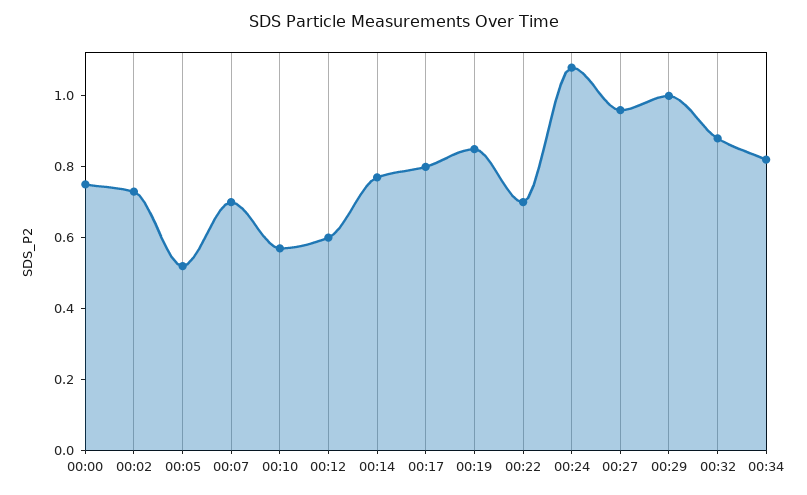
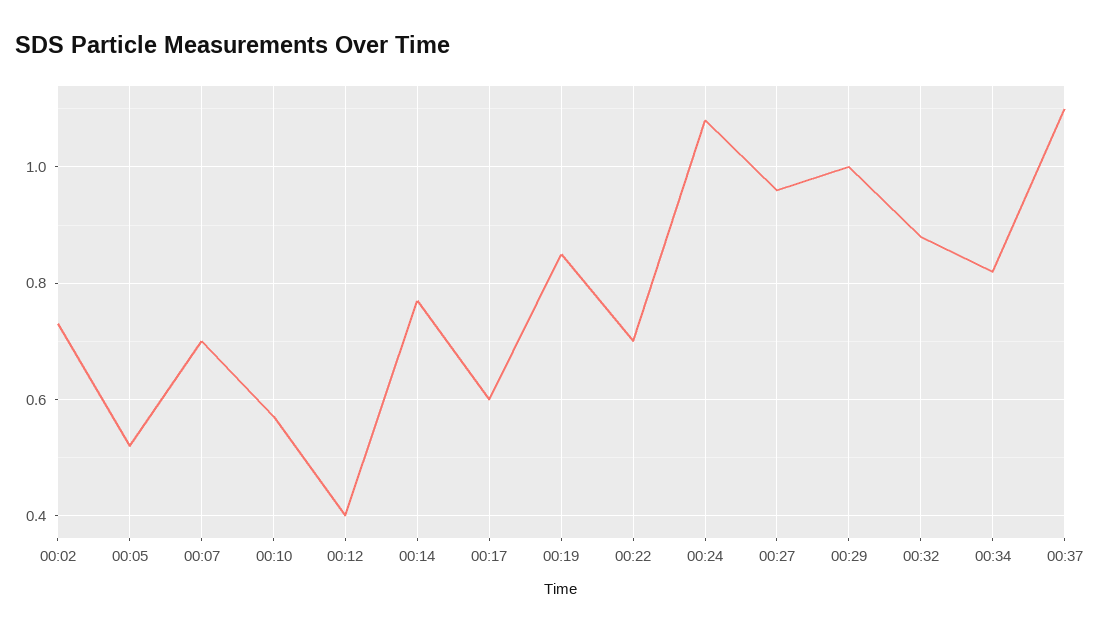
00:00: 0.75 -> none
00:12: 0.6 -> 0.4
00:17: 0.8 -> 0.6
00:37: none -> 1.1

